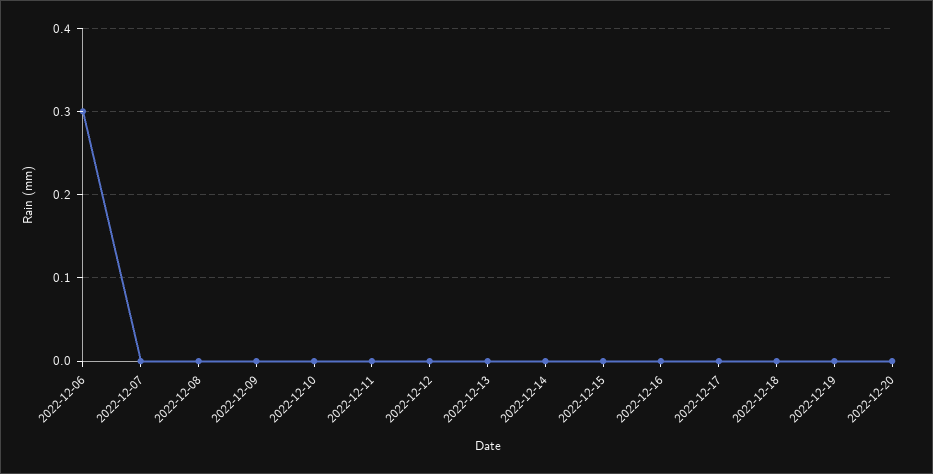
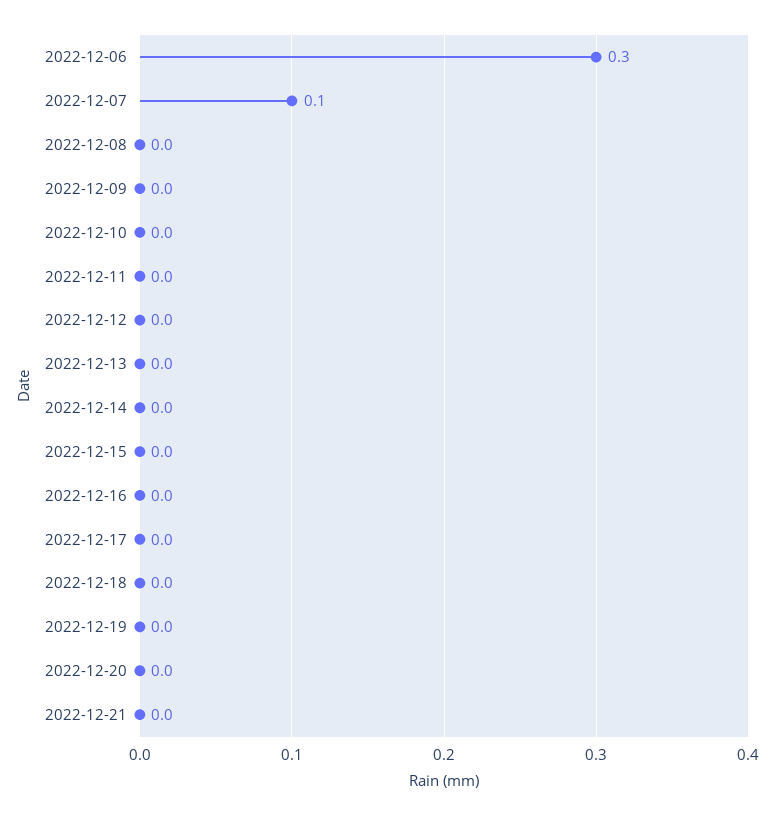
2022-12-07: 0 -> 0.1
2022-12-21: none -> 0

